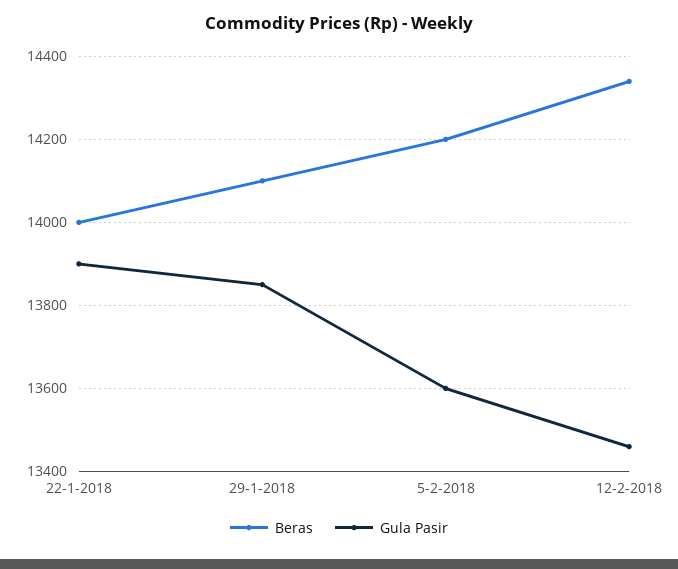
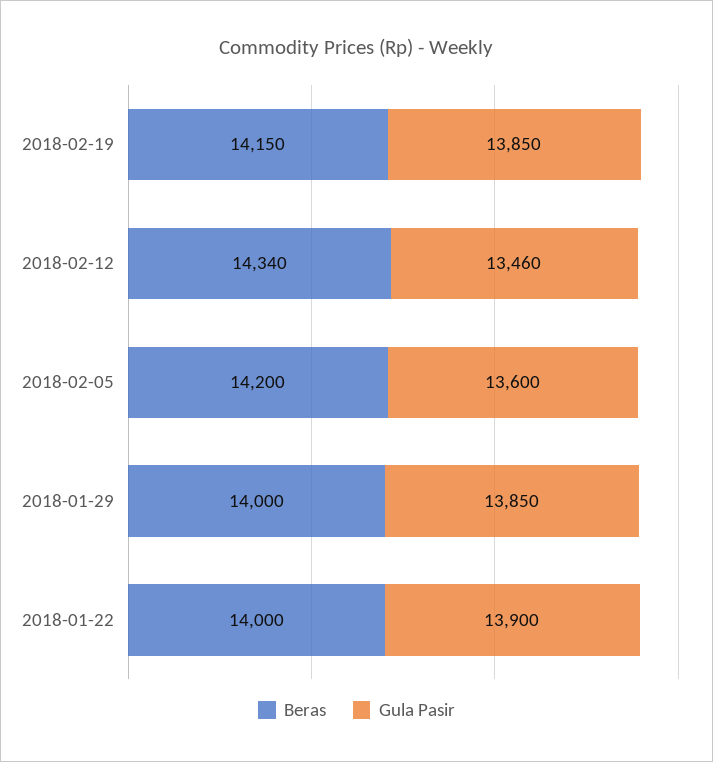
Beras, 29-1-2018: 14100 -> 14000
Beras, 2018-02-19: none -> 14150
Gula Pasir, 2018-02-19: none -> 13850

